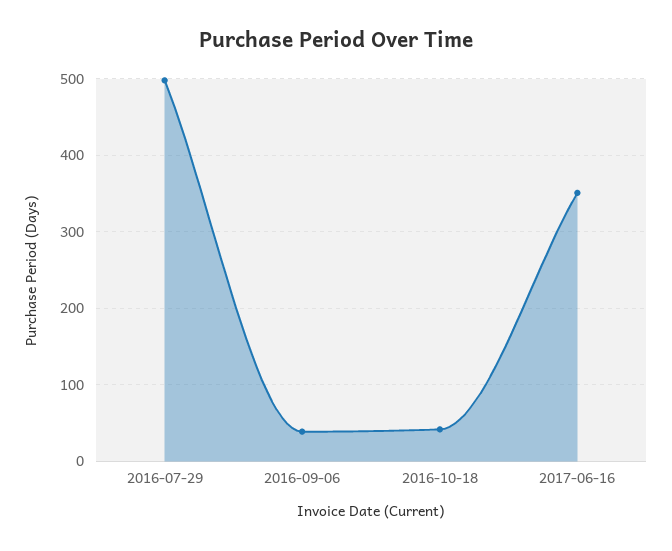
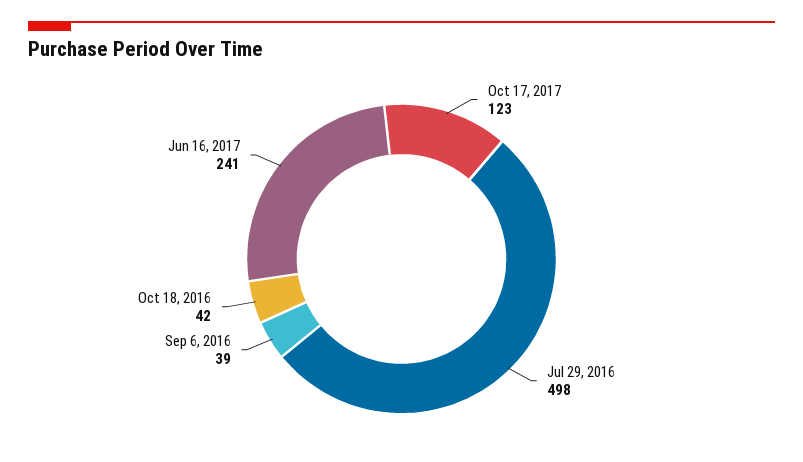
2017-06-16: 350 -> 241
Oct 17, 2017: none -> 123

